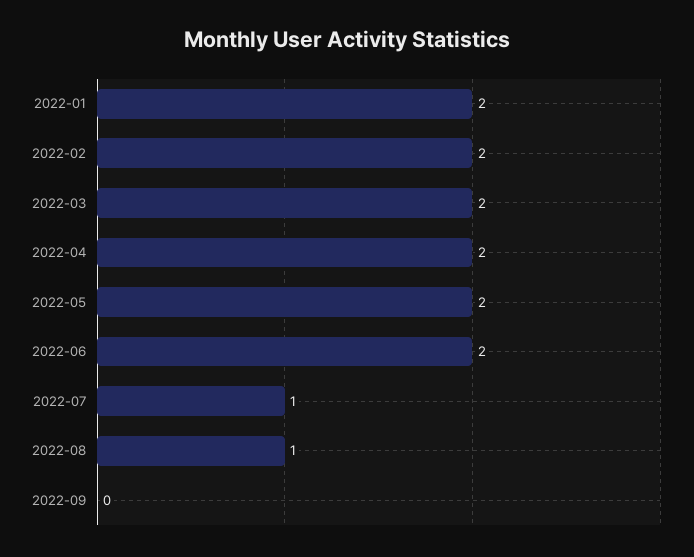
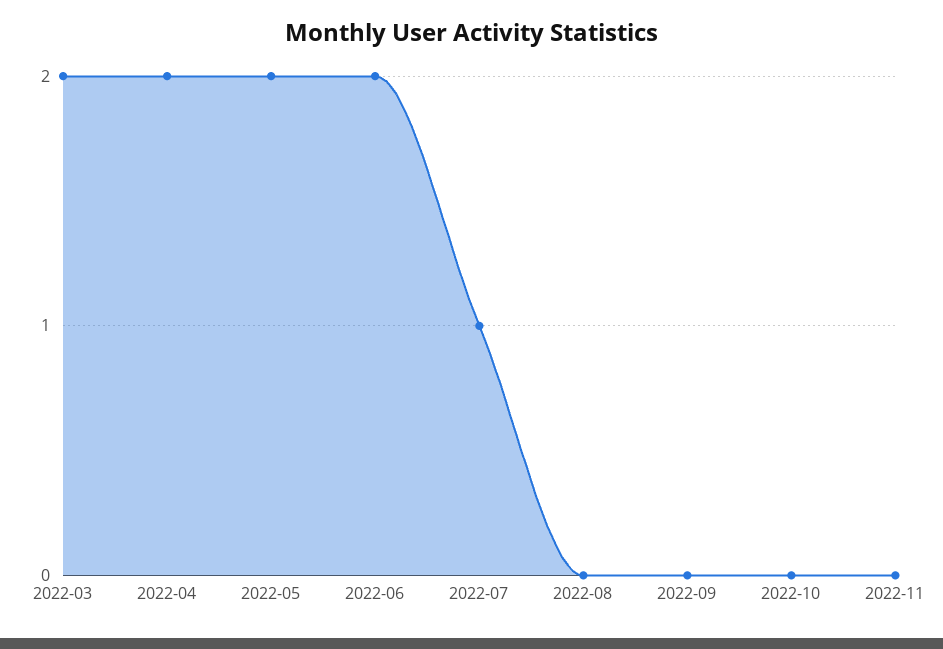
2022-01: 2 -> none
2022-02: 2 -> none
2022-08: 1 -> 0
2022-10: none -> 0
2022-11: none -> 0

